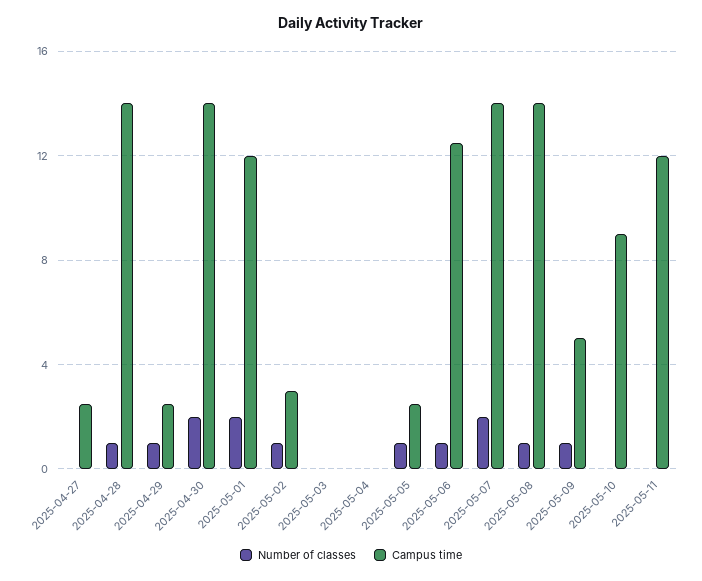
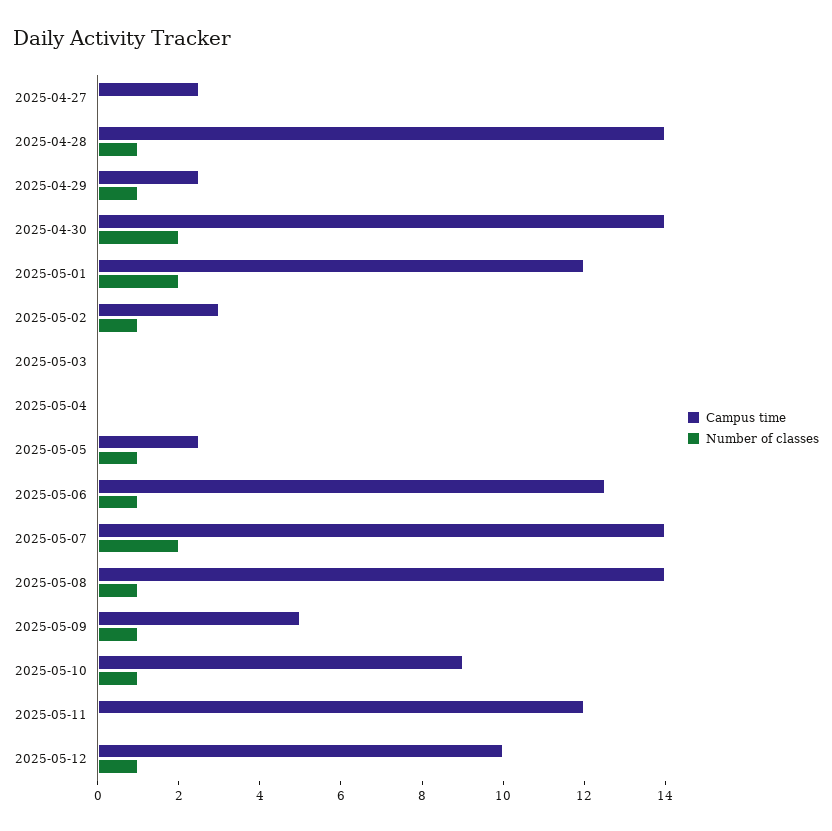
Number of classes, 2025-05-10: 0 -> 1
Campus time, 2025-05-12: none -> 10
Number of classes, 2025-05-12: none -> 1

